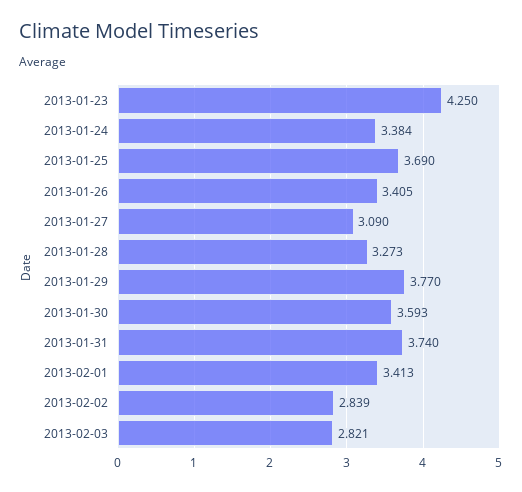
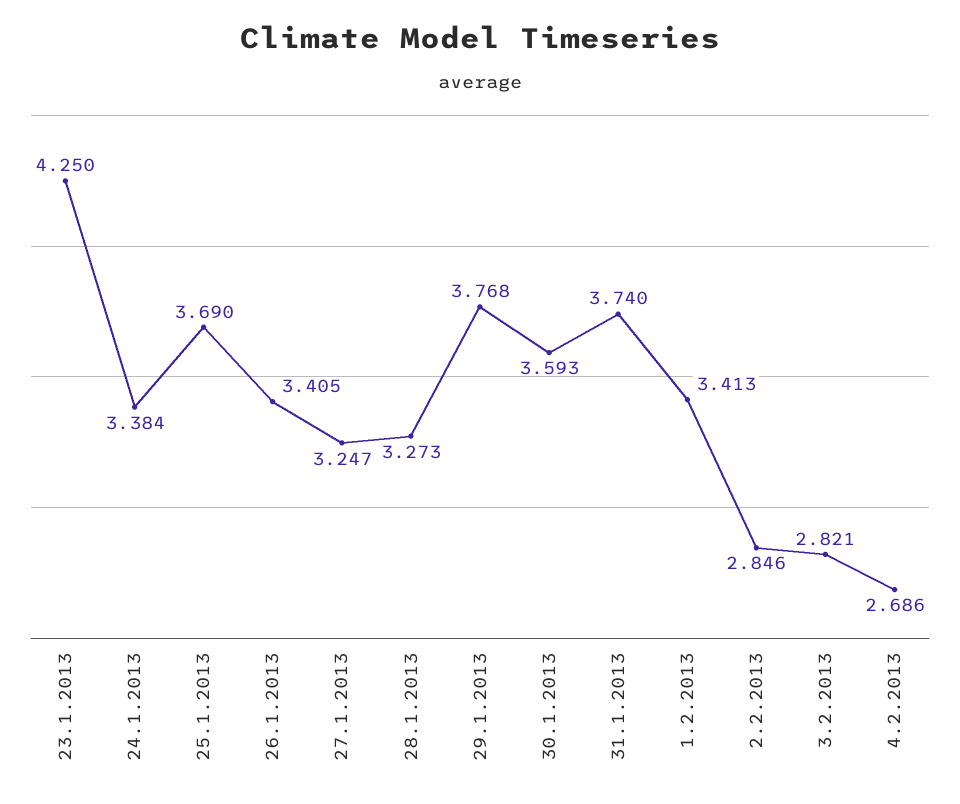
2013-01-27: 3.09 -> 3.247
2013-01-29: 3.77 -> 3.768
2013-02-02: 2.839 -> 2.846
4.2.2013: none -> 2.686

